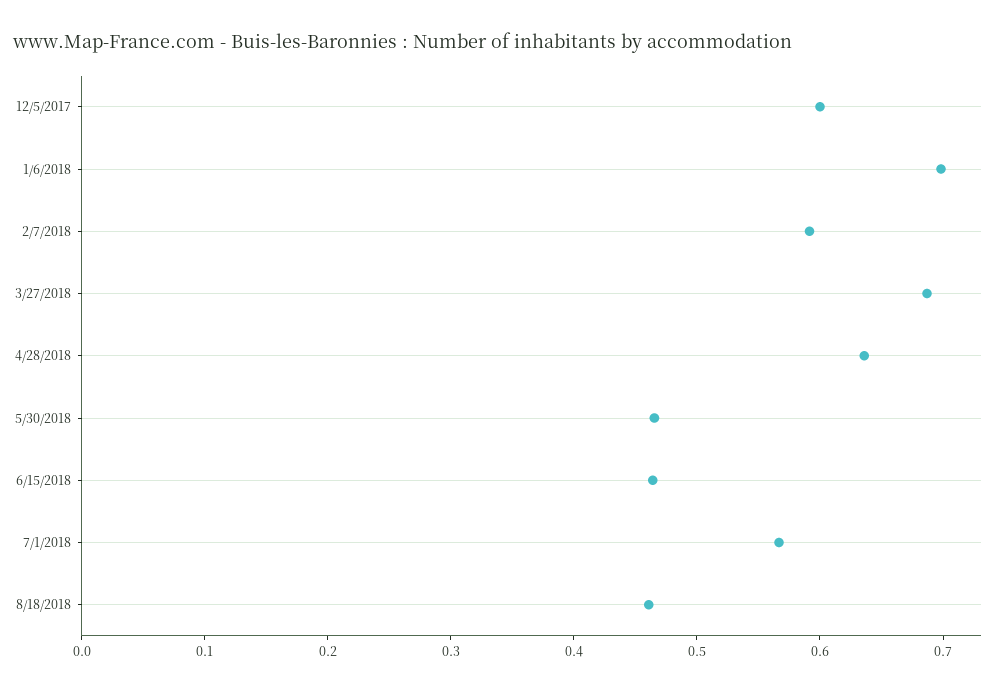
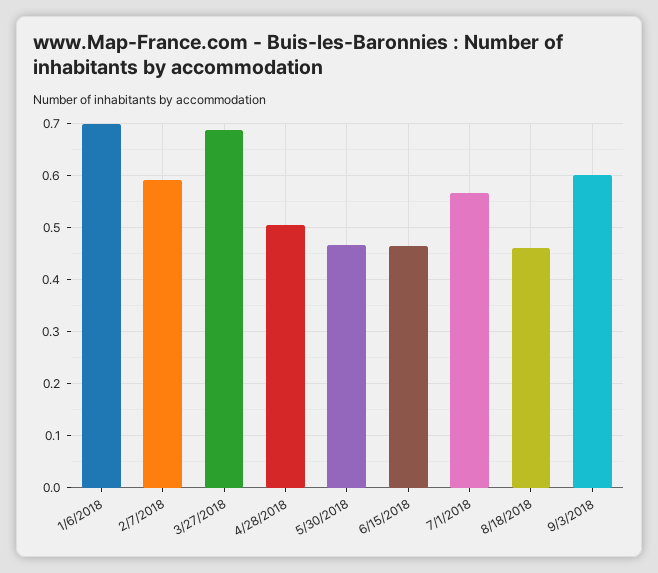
12/5/2017: 0.6 -> none
4/28/2018: 0.64 -> 0.5
9/3/2018: none -> 0.6

